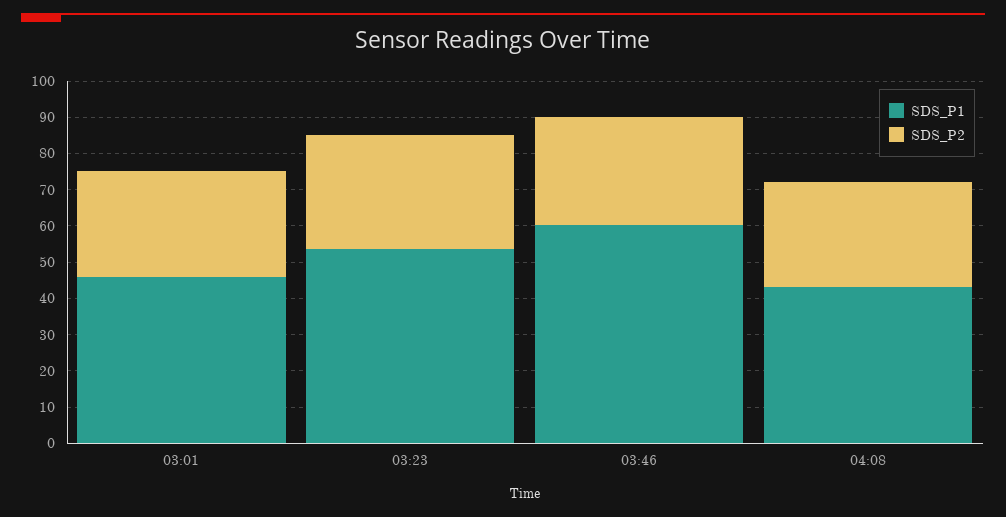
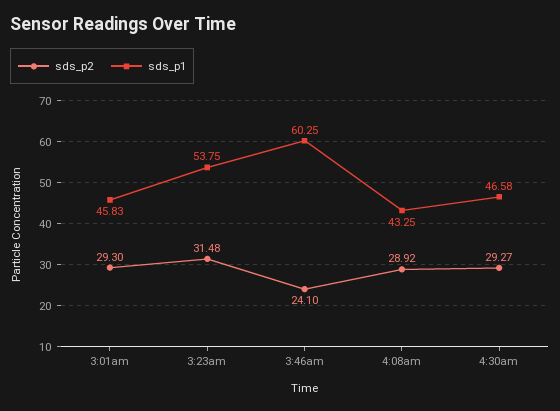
SDS_P2, 03:46: 30 -> 24.1
SDS_P2, 4:30am: none -> 29.27
SDS_P1, 4:30am: none -> 46.58

